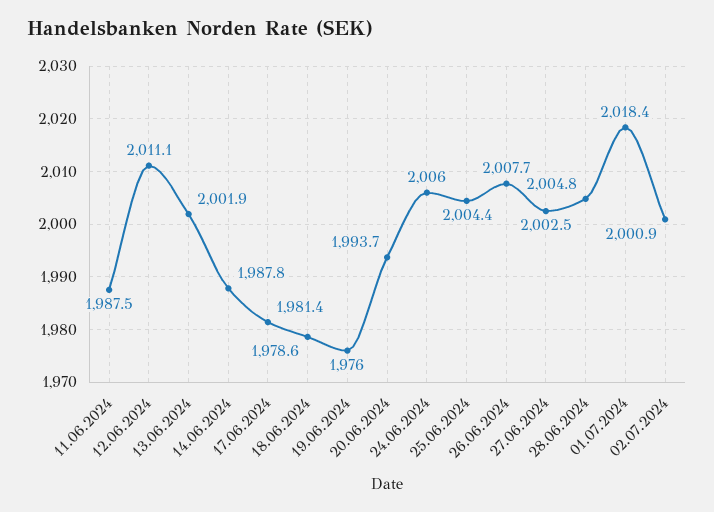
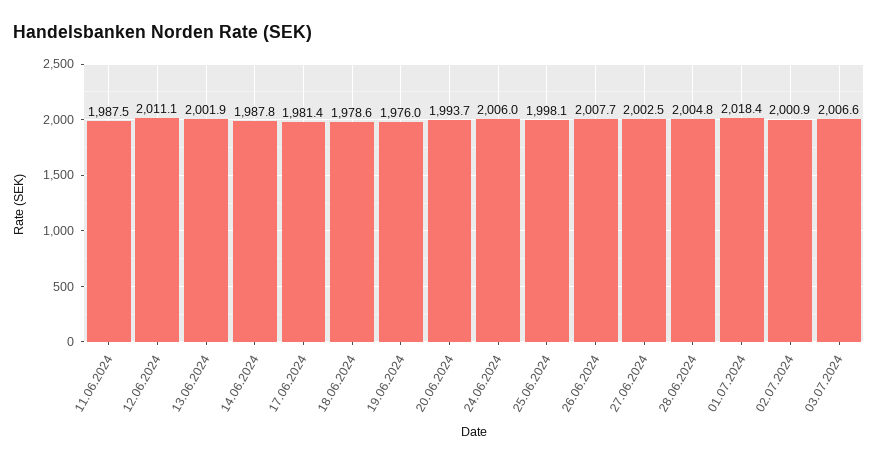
25.06.2024: 2004.4 -> 1998.1
03.07.2024: none -> 2006.6

